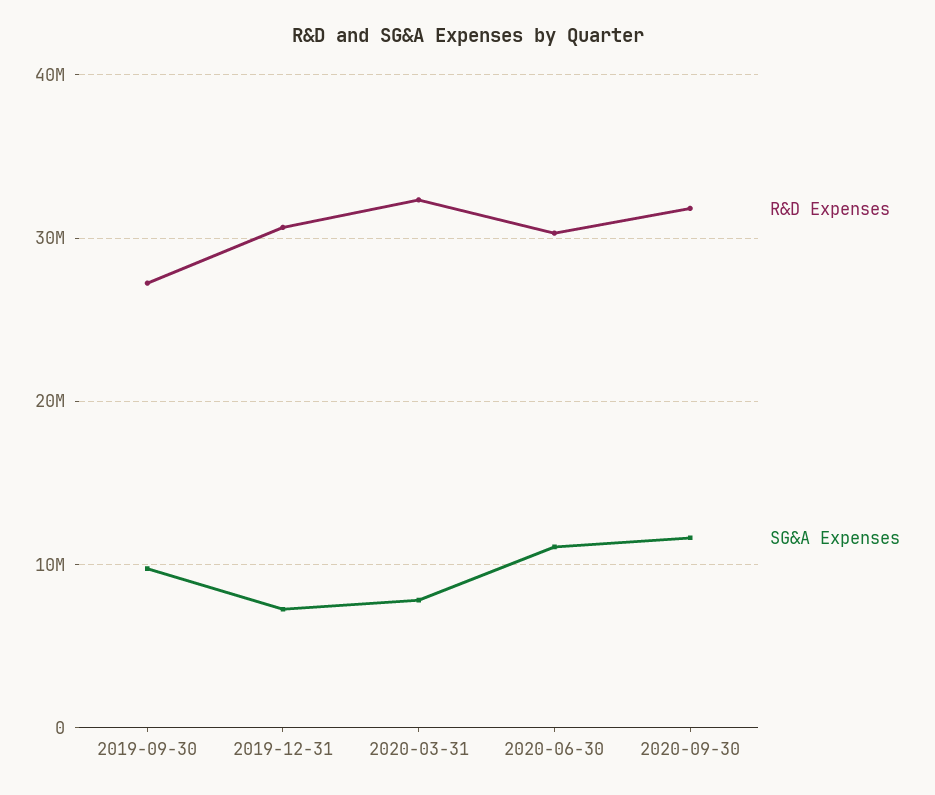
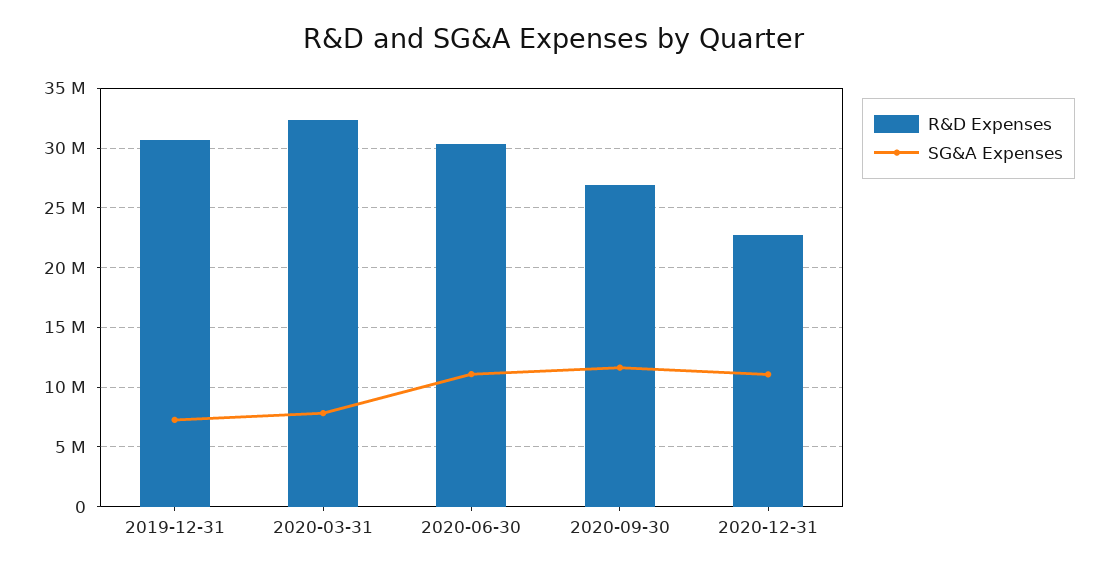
R&D Expenses, 2019-09-30: 27000000 -> none
SG&A Expenses, 2019-09-30: 10000000 -> none
R&D Expenses, 2020-09-30: 32000000 -> 27000000
R&D Expenses, 2020-12-31: none -> 23000000
SG&A Expenses, 2020-12-31: none -> 11000000

